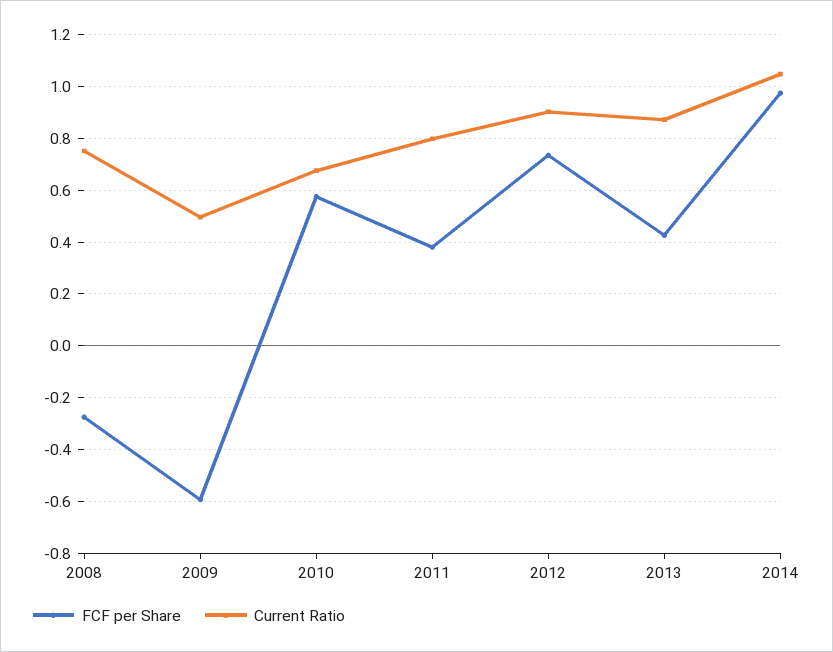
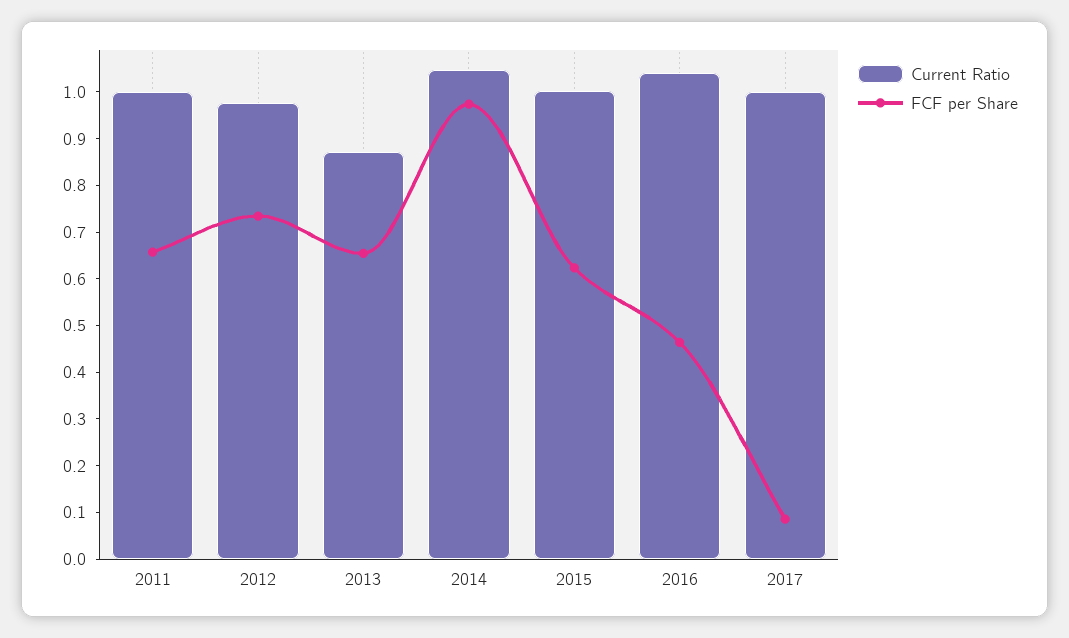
FCF per Share, 2008: -0.275 -> none
Current Ratio, 2008: 0.75 -> none
FCF per Share, 2009: -0.6 -> none
Current Ratio, 2009: 0.5 -> none
FCF per Share, 2010: 0.575 -> none
Current Ratio, 2010: 0.675 -> none
FCF per Share, 2011: 0.375 -> 0.66
Current Ratio, 2011: 0.8 -> 1
Current Ratio, 2012: 0.9 -> 0.98
FCF per Share, 2013: 0.425 -> 0.66
Current Ratio, 2015: none -> 1
FCF per Share, 2015: none -> 0.62
Current Ratio, 2016: none -> 1.04
FCF per Share, 2016: none -> 0.46
Current Ratio, 2017: none -> 1
FCF per Share, 2017: none -> 0.08

